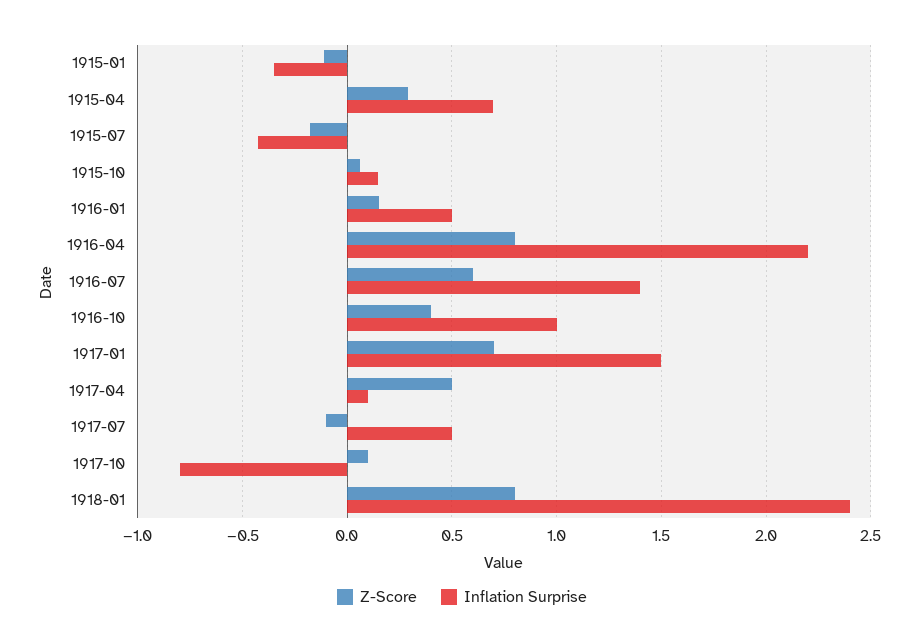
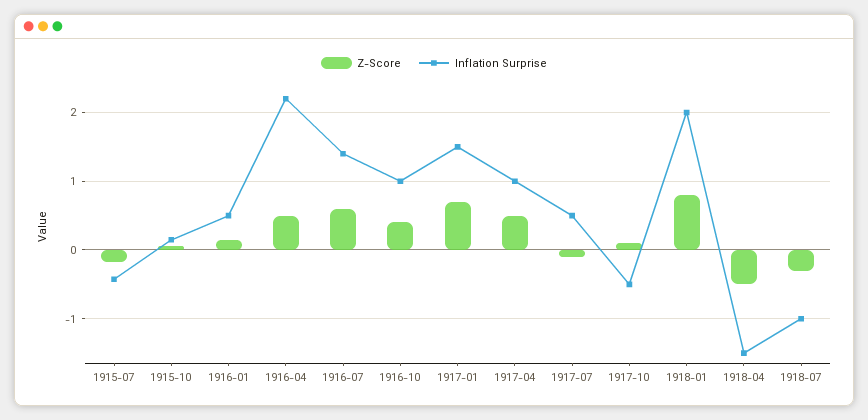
Z-Score, 1915-01: -0.1 -> none
Inflation Surprise, 1915-01: -0.35 -> none
Z-Score, 1915-04: 0.3 -> none
Inflation Surprise, 1915-04: 0.7 -> none
Z-Score, 1916-04: 0.8 -> 0.5
Inflation Surprise, 1917-04: 0.1 -> 1
Inflation Surprise, 1917-10: -0.8 -> -0.5
Inflation Surprise, 1918-01: 2.4 -> 2
Z-Score, 1918-04: none -> -0.5
Inflation Surprise, 1918-04: none -> -1.5
Z-Score, 1918-07: none -> -0.3
Inflation Surprise, 1918-07: none -> -1

